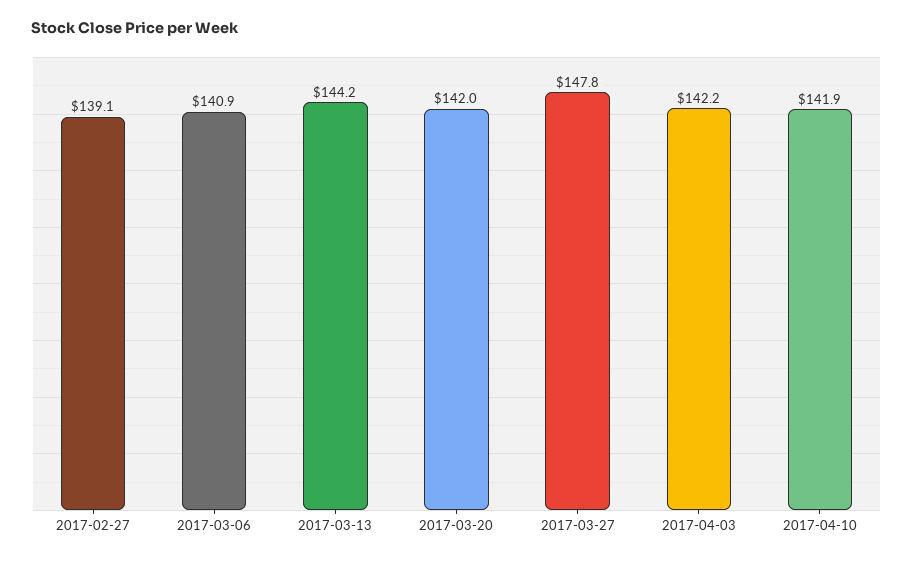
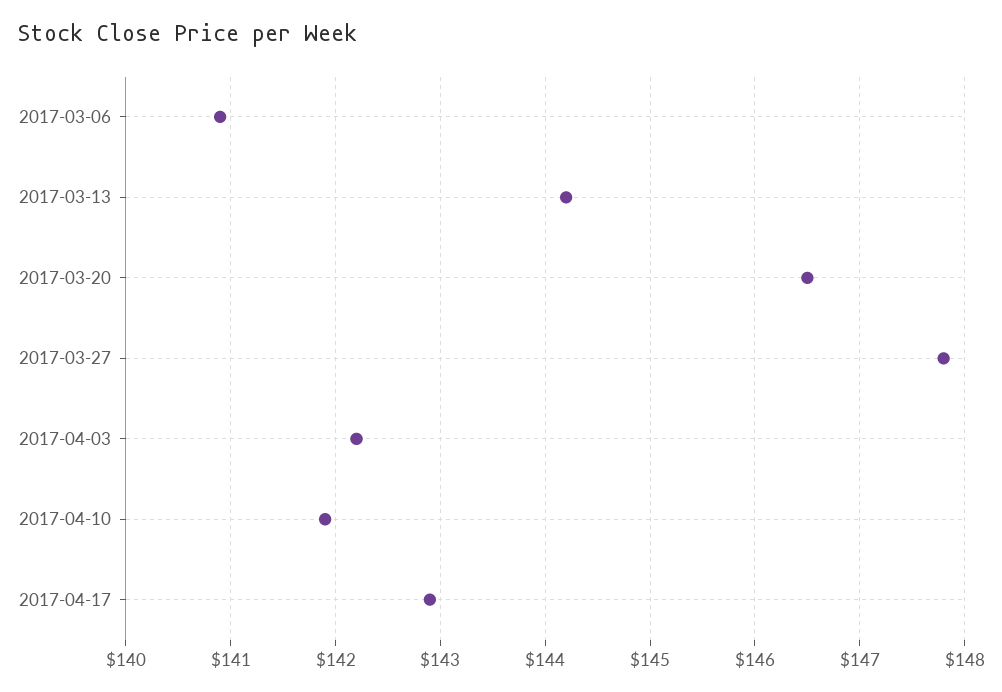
2017-02-27: 139.1 -> none
2017-03-20: 142 -> 146.5
2017-04-17: none -> 142.9

